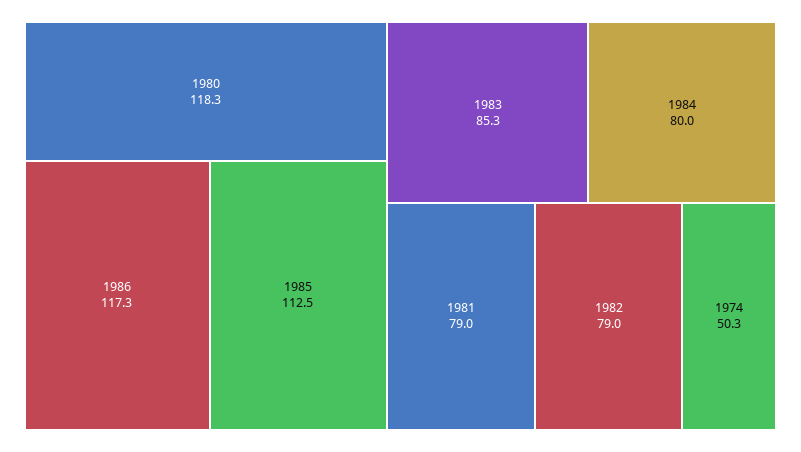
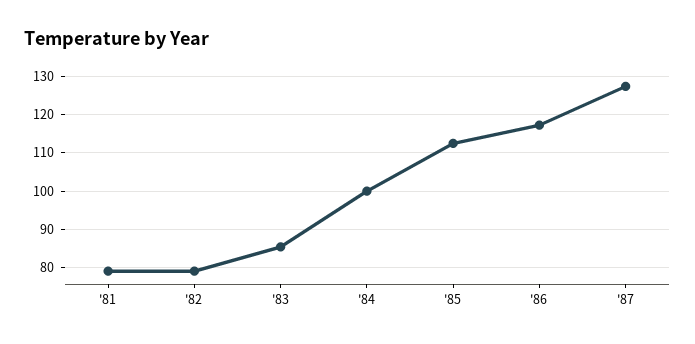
1980: 118.3 -> none
1984: 80 -> 100
1974: 50.3 -> none
'87: none -> 128

